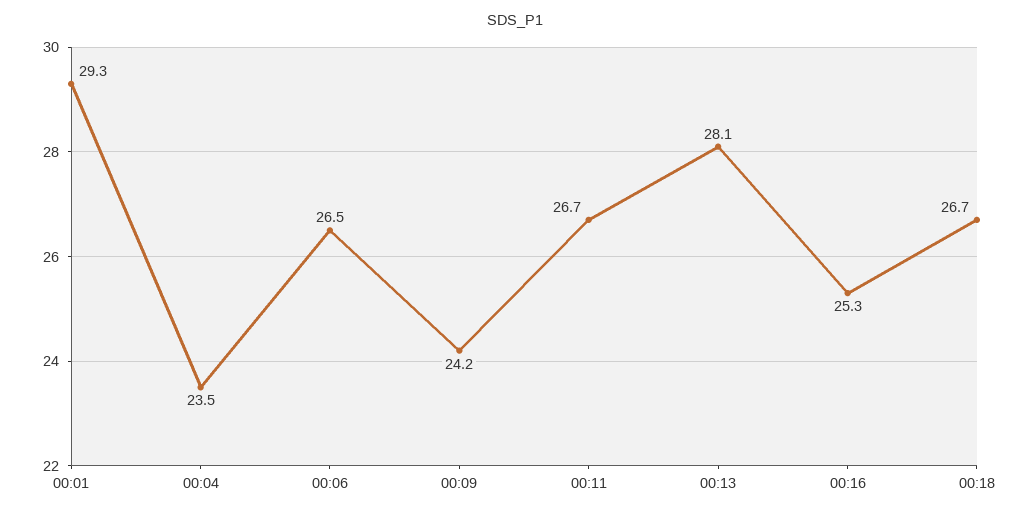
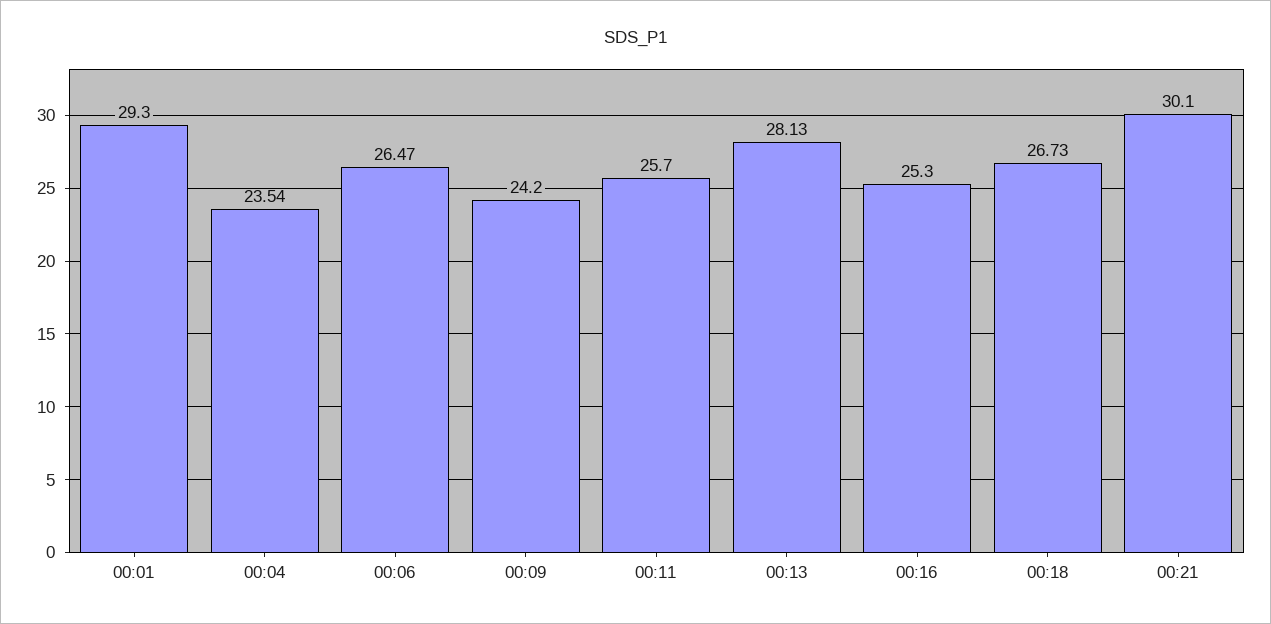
00:11: 26.7 -> 25.7
00:21: none -> 30.1

